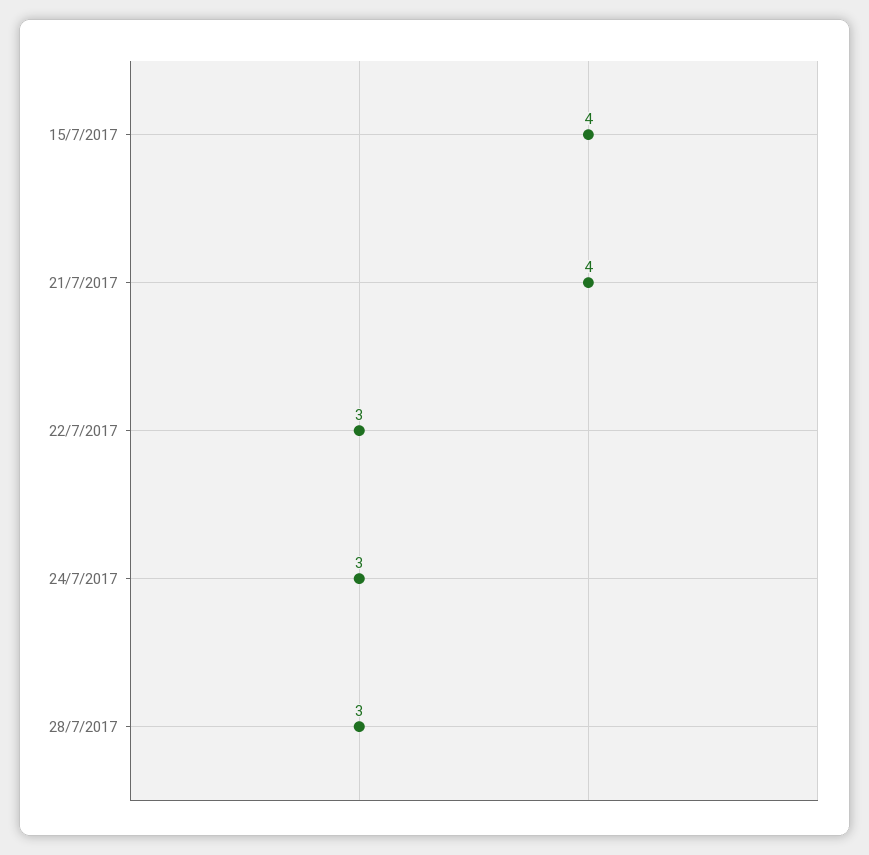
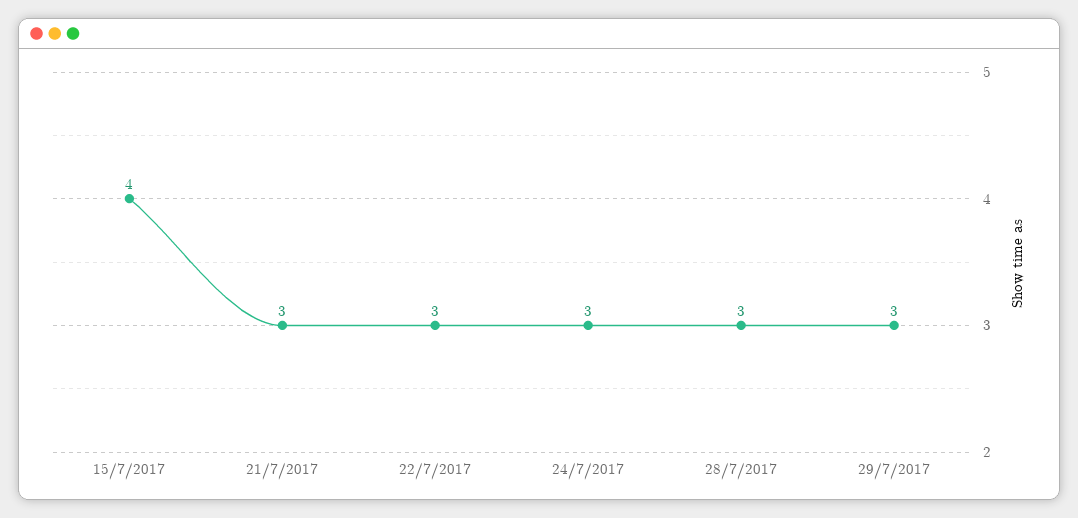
21/7/2017: 4 -> 3
29/7/2017: none -> 3

